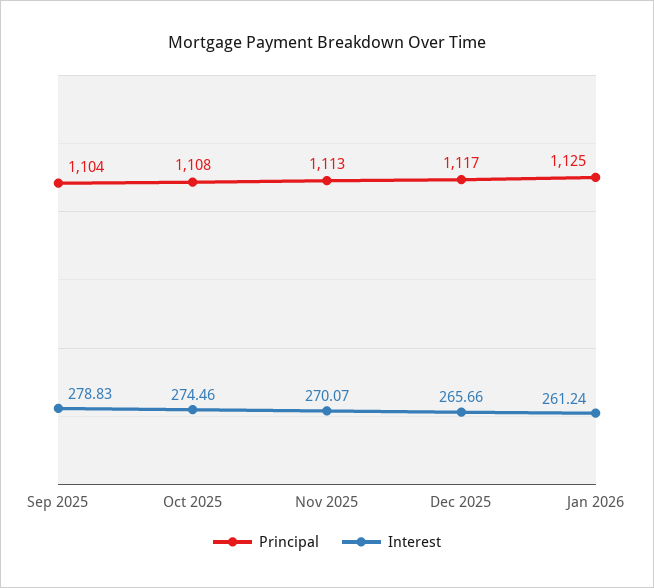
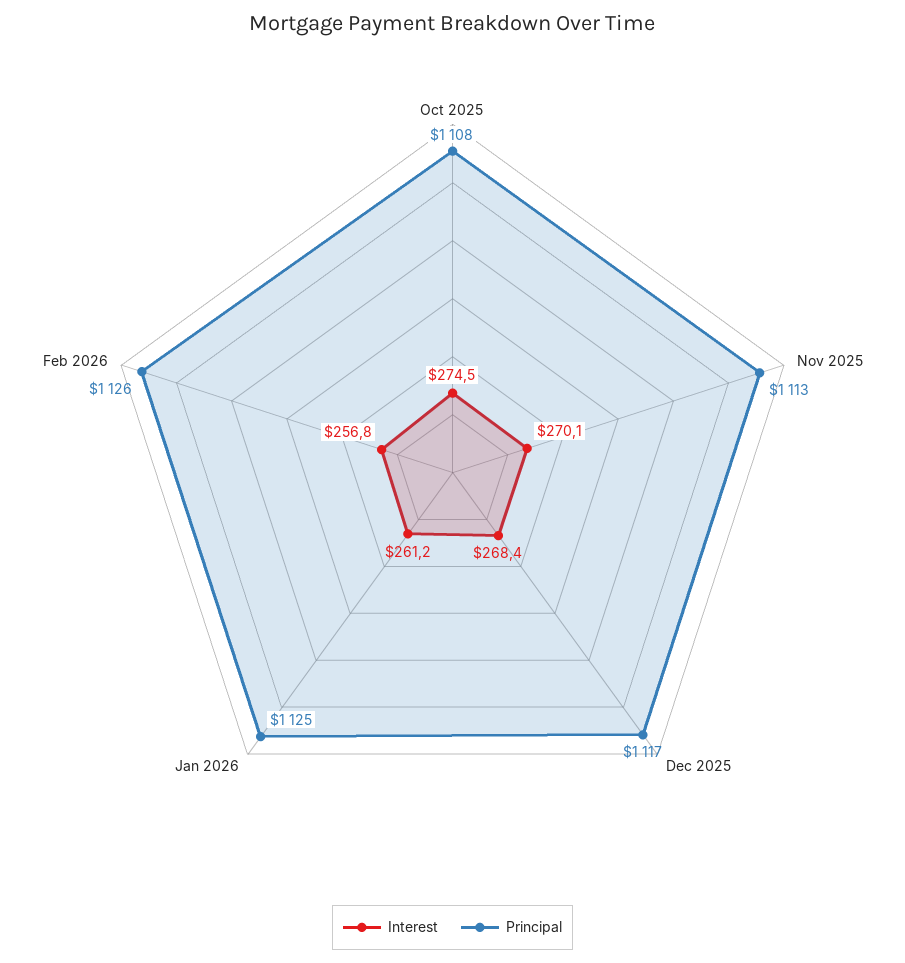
Principal, Sep 2025: 1104 -> none
Interest, Sep 2025: 278.83 -> none
Interest, Dec 2025: 265.66 -> 268.4
Interest, Feb 2026: none -> 256.8
Principal, Feb 2026: none -> 1126

